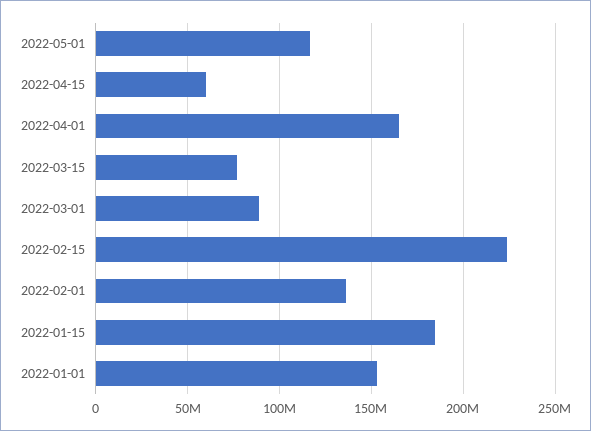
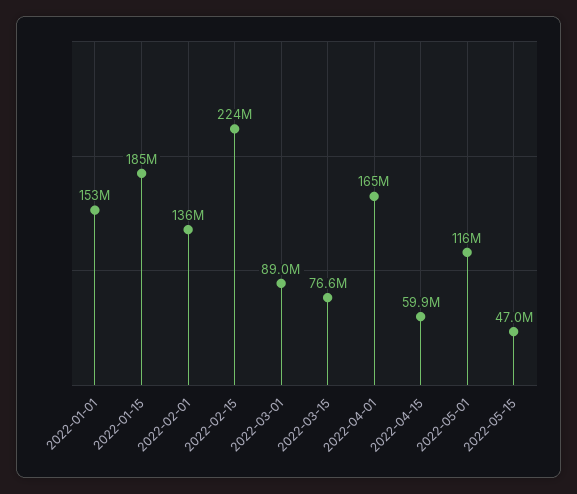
2022-05-15: none -> 47000000

